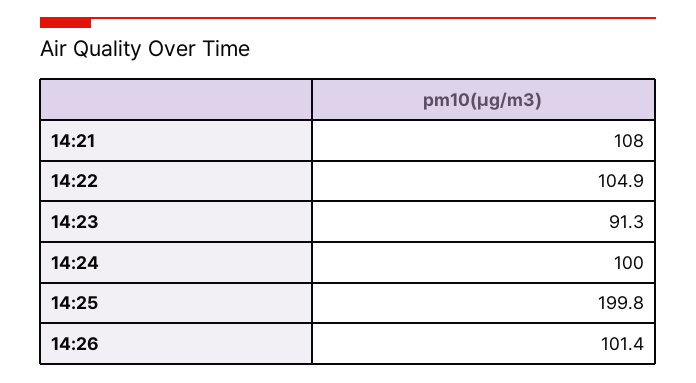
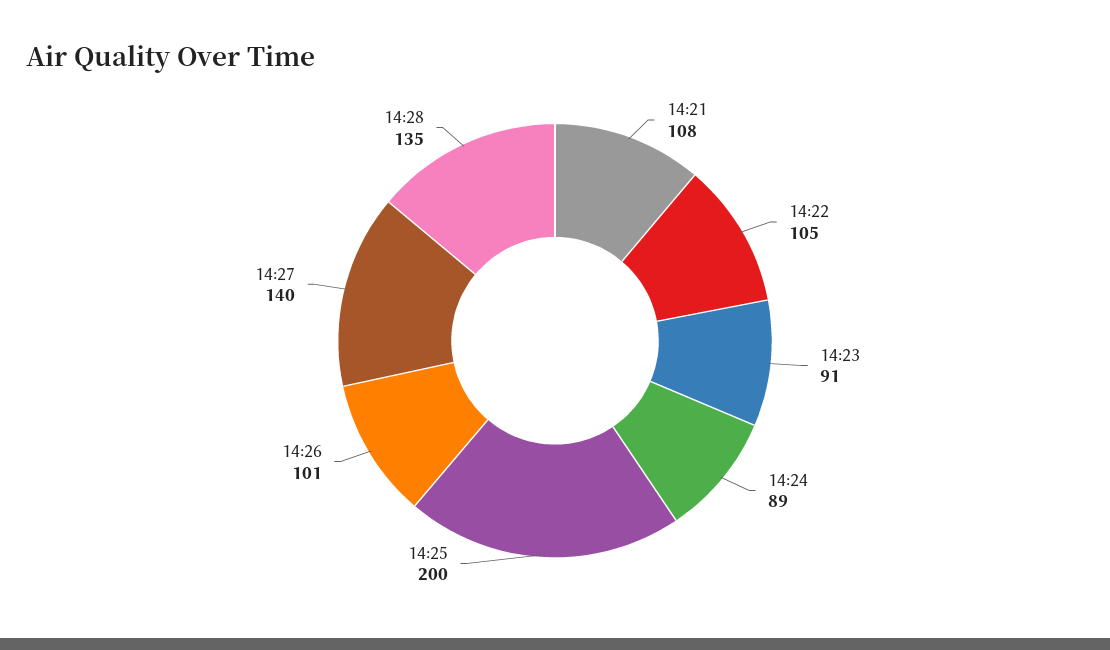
14:24: 100 -> 89
14:27: none -> 140
14:28: none -> 135

